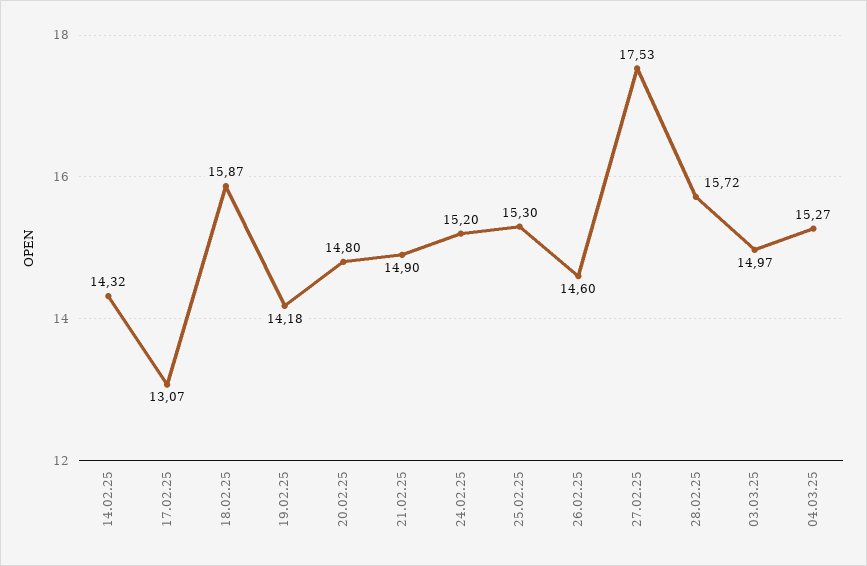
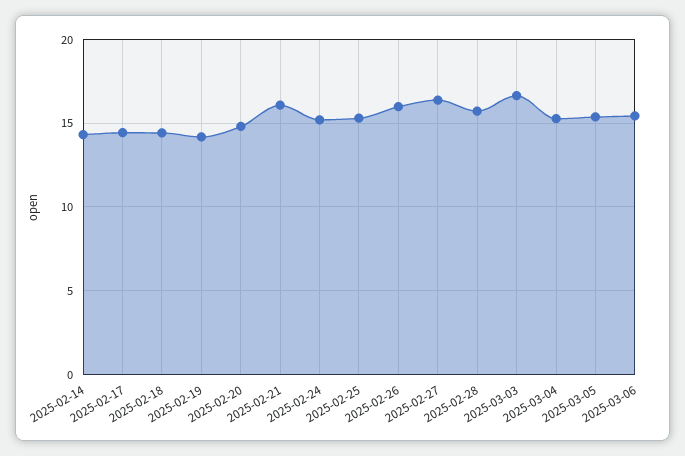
17.02.25: 13.07 -> 14.5
18.02.25: 15.87 -> 14.5
21.02.25: 14.9 -> 16
26.02.25: 14.6 -> 16
27.02.25: 17.53 -> 16.5
03.03.25: 14.97 -> 16.5
2025-03-05: none -> 15.5
2025-03-06: none -> 15.5

